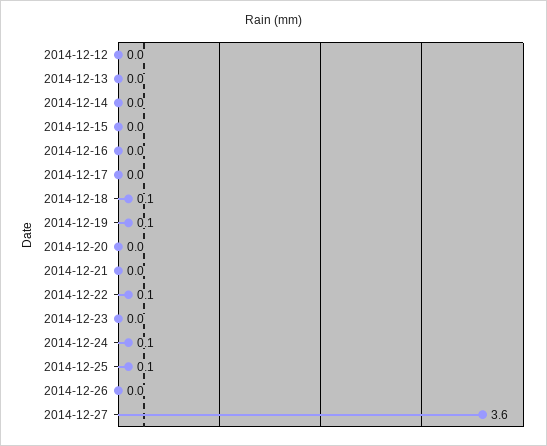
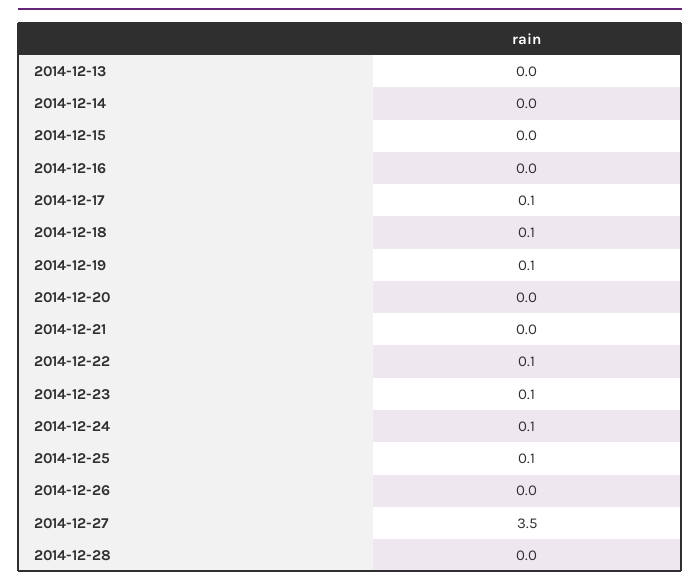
2014-12-12: 0 -> none
2014-12-17: 0 -> 0.1
2014-12-23: 0 -> 0.1
2014-12-27: 3.6 -> 3.5
2014-12-28: none -> 0

